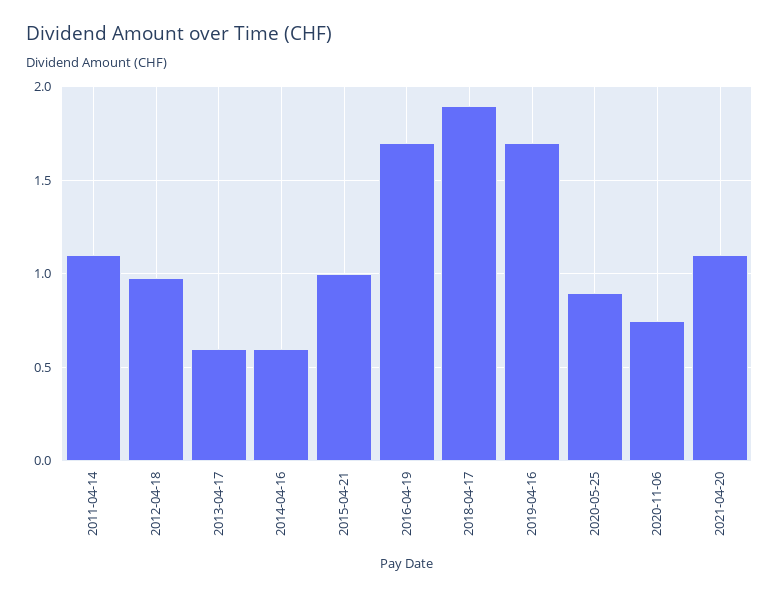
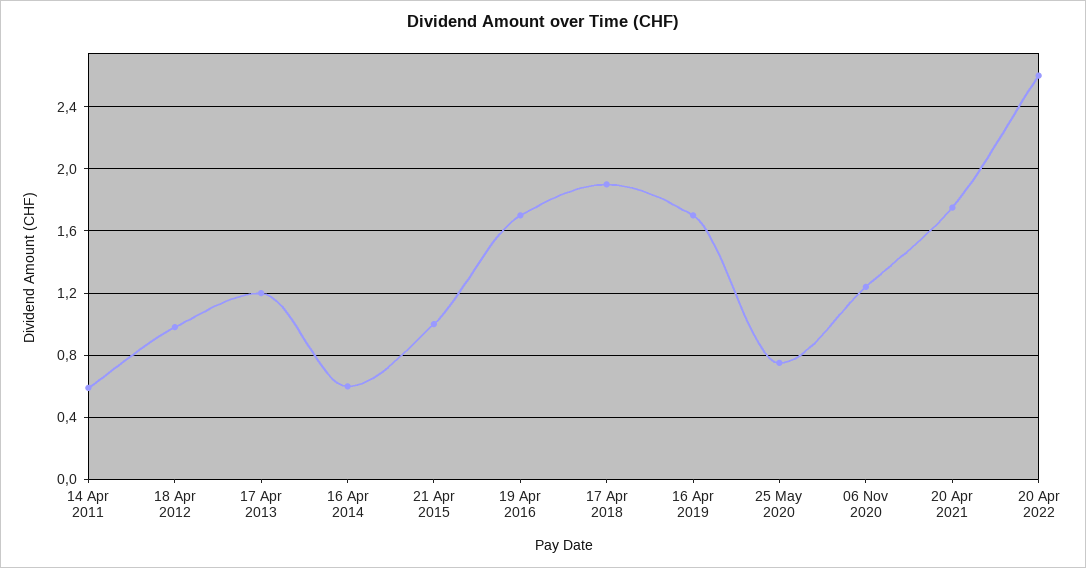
2011-04-14: 1.1 -> 0.6
2013-04-17: 0.6 -> 1.2
2020-05-25: 0.9 -> 0.75
2020-11-06: 0.75 -> 1.25
2021-04-20: 1.1 -> 1.75
20 Apr 2022: none -> 2.6

